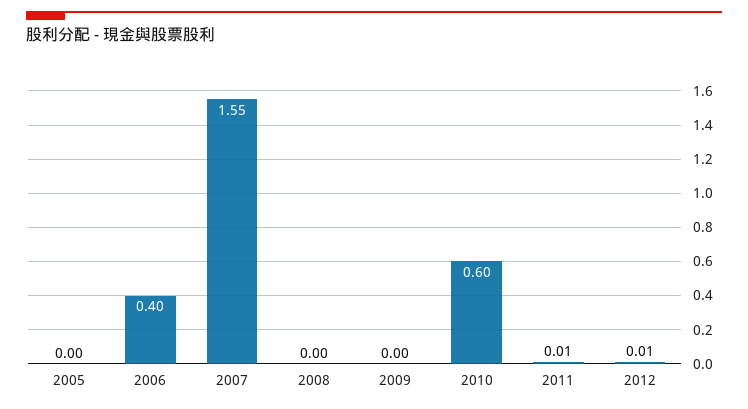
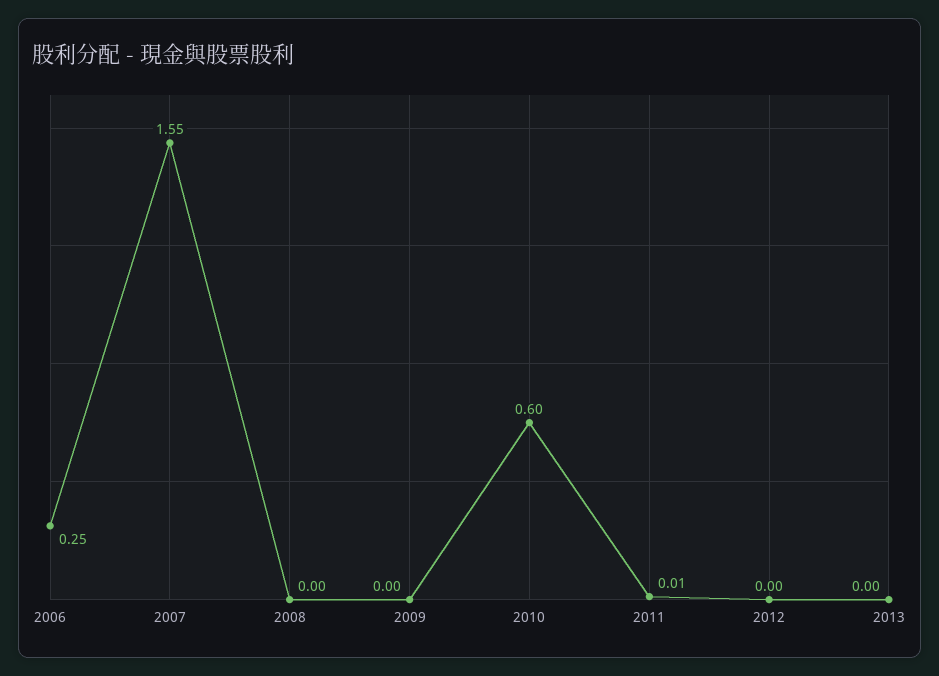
2005: 0 -> none
2006: 0.4 -> 0.25
2012: 0.01 -> 0
2013: none -> 0

